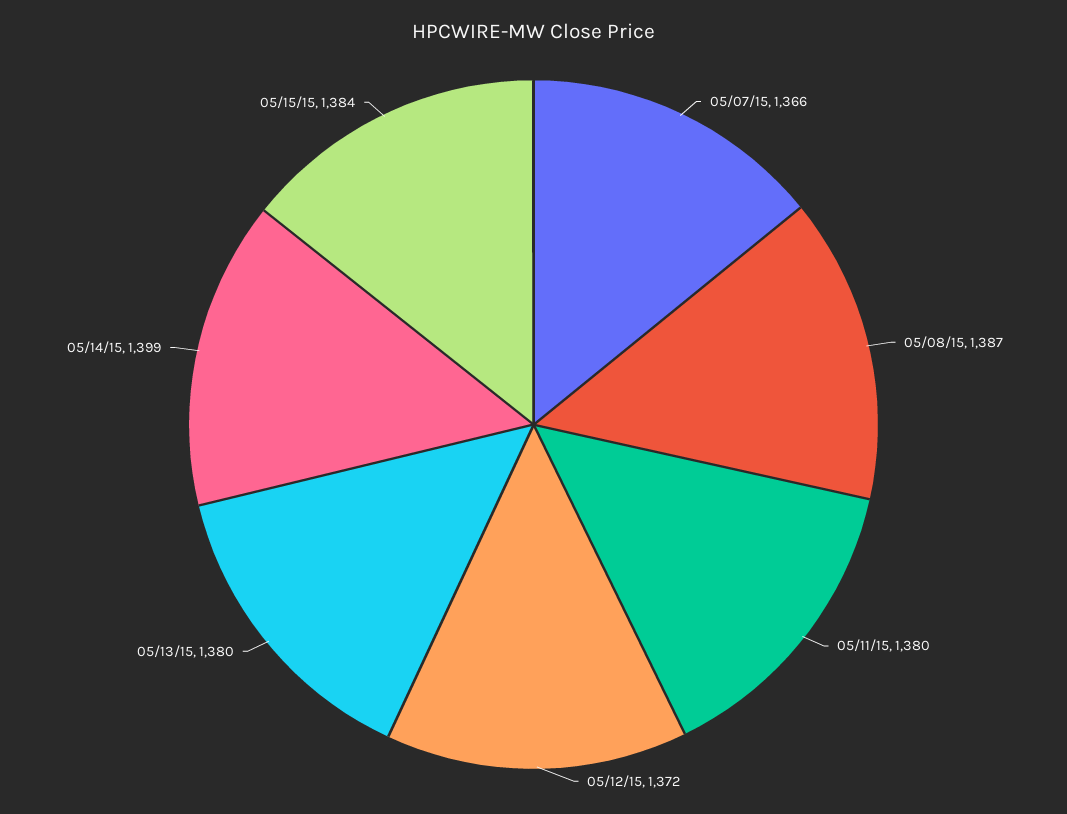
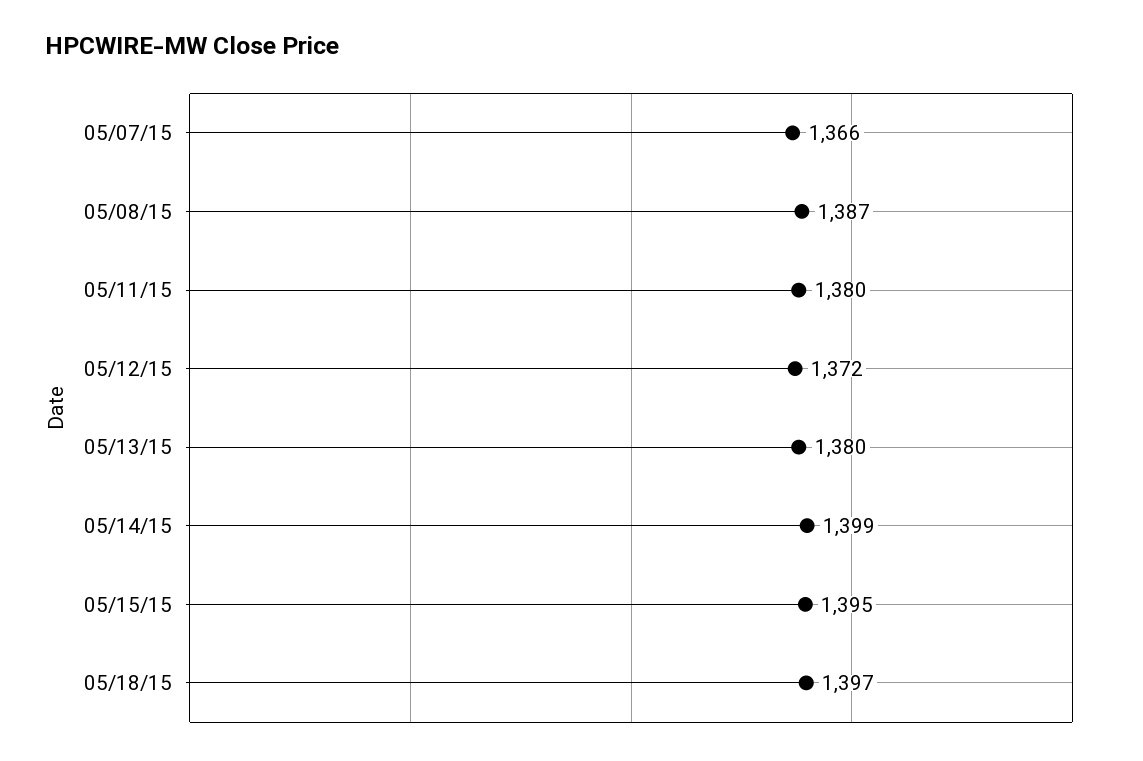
05/15/15: 1384 -> 1395
05/18/15: none -> 1397

